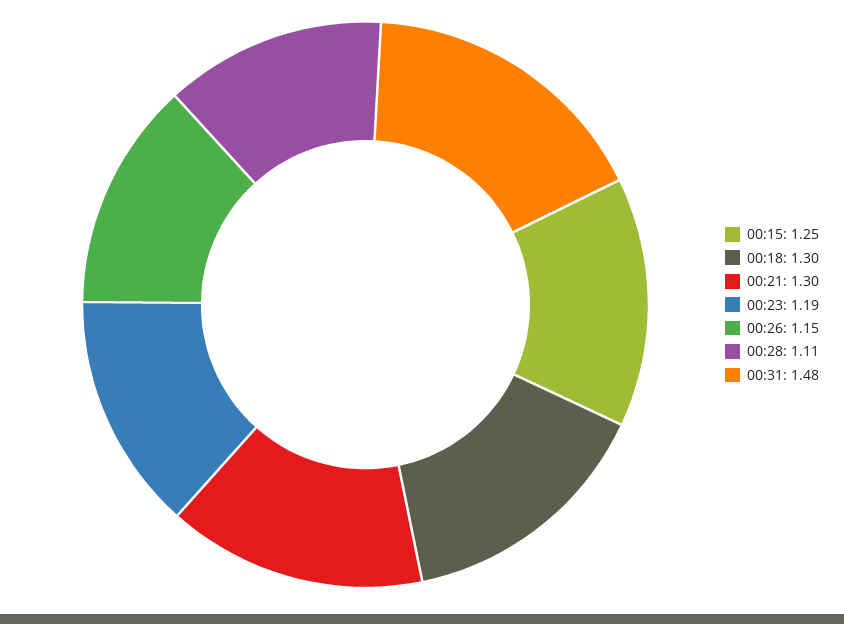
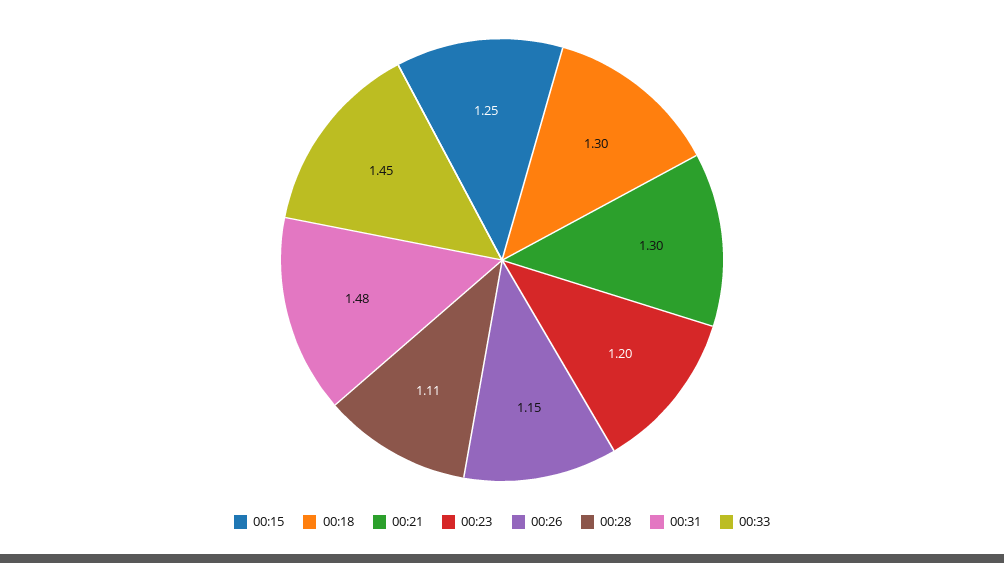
00:23: 1.19 -> 1.2
00:33: none -> 1.45

